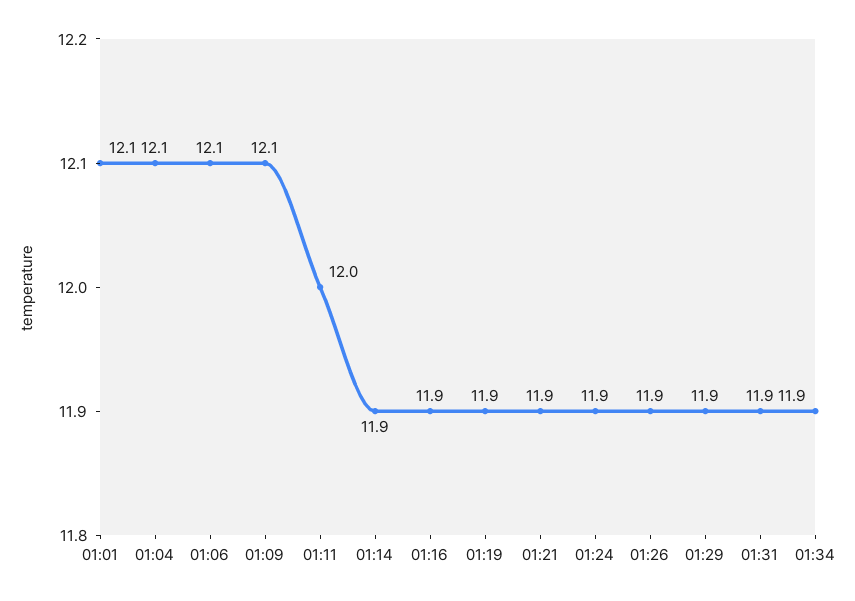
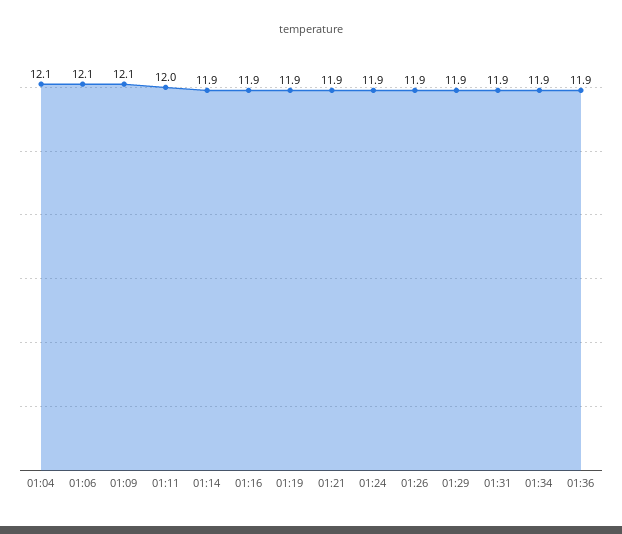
01:01: 12.1 -> none
01:36: none -> 11.9

